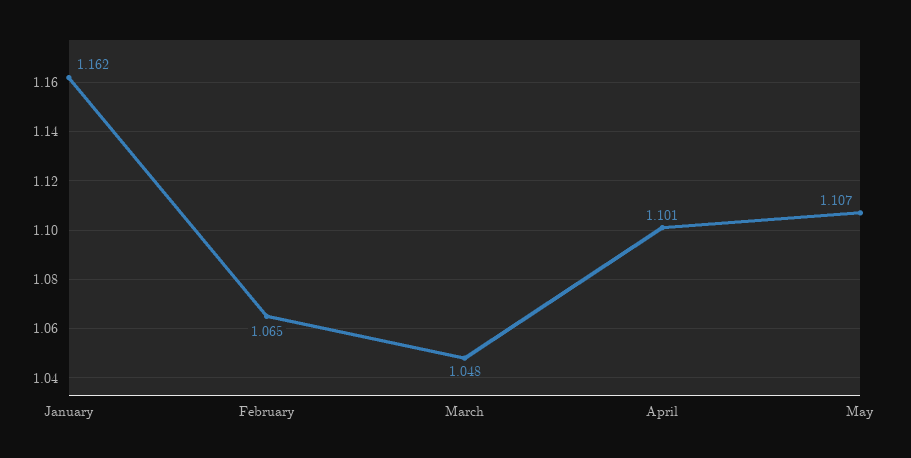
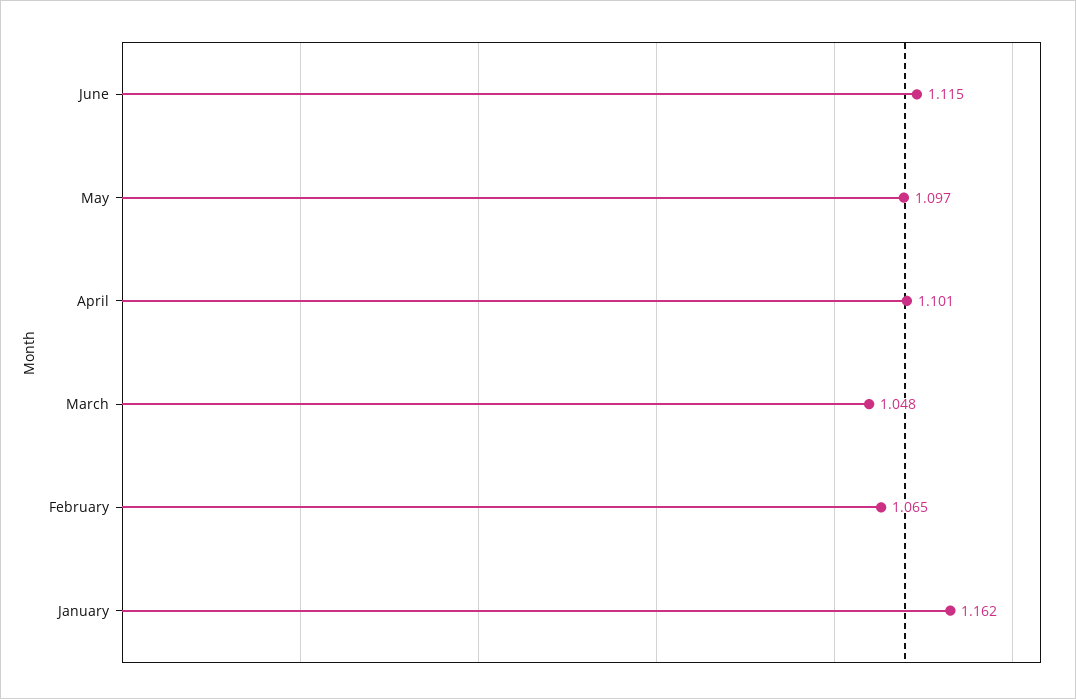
May: 1.107 -> 1.097
June: none -> 1.115

